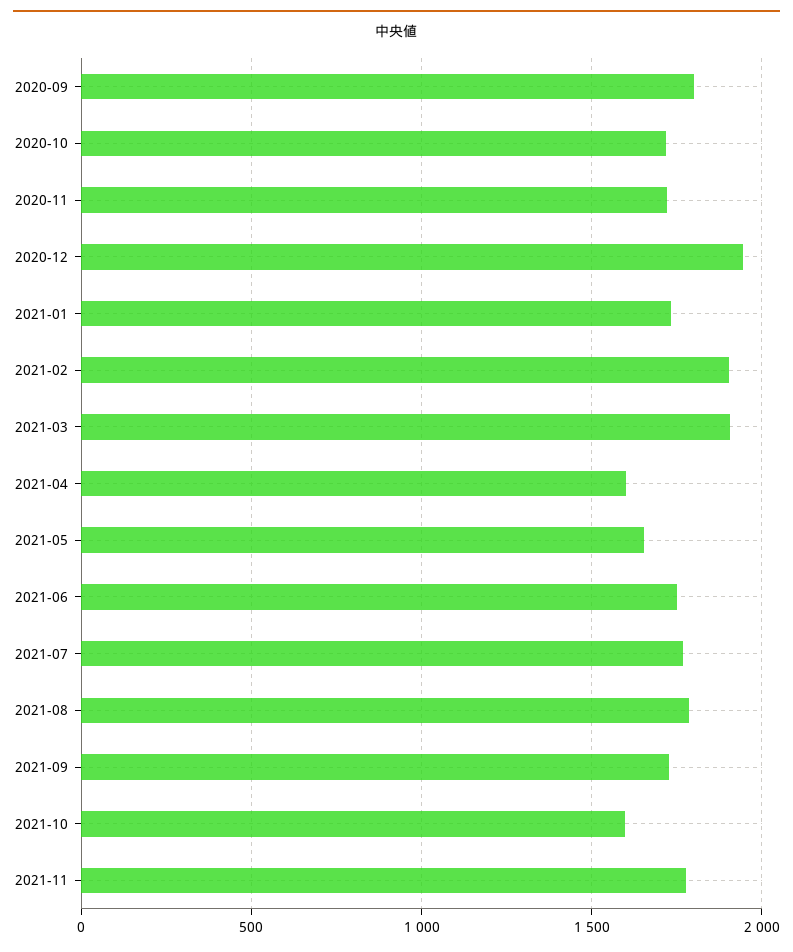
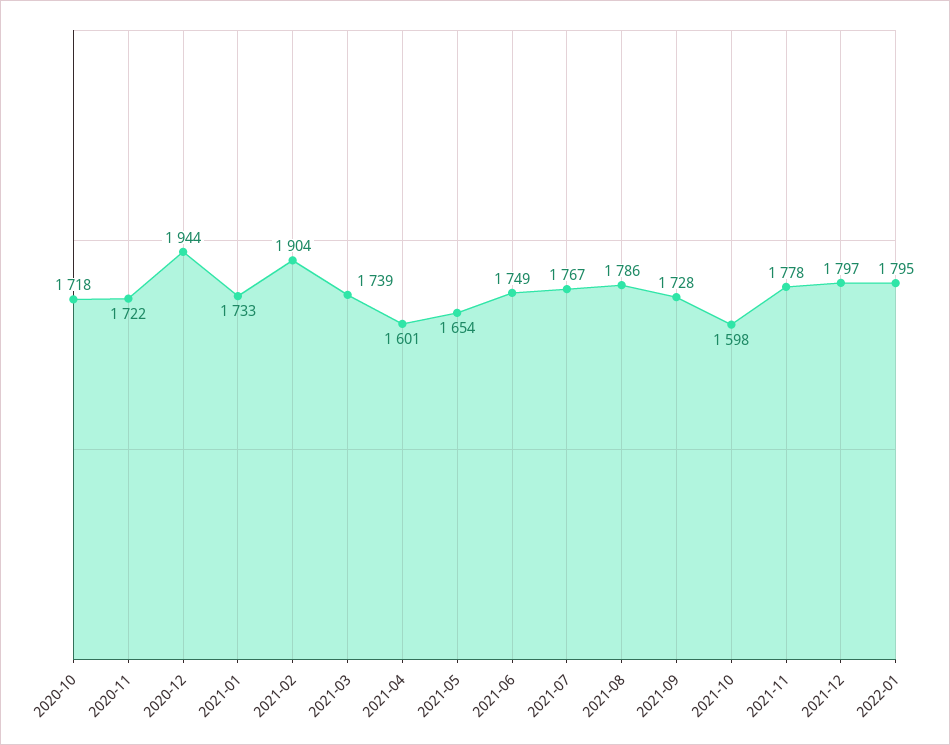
2020-09: 1800 -> none
2021-03: 1900 -> 1739
2021-12: none -> 1797
2022-01: none -> 1795

